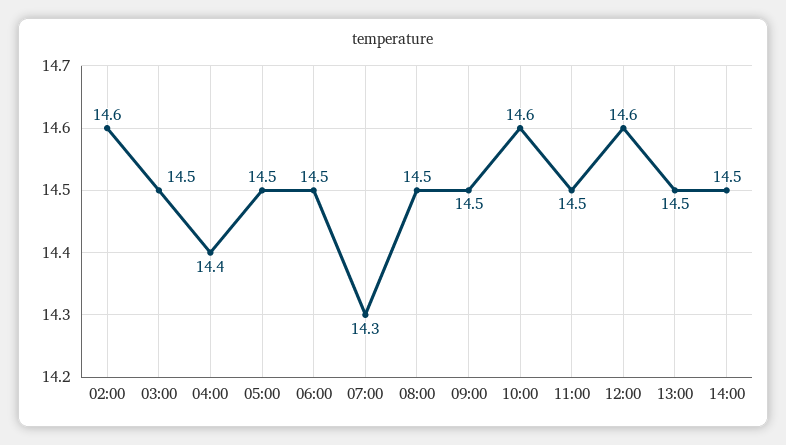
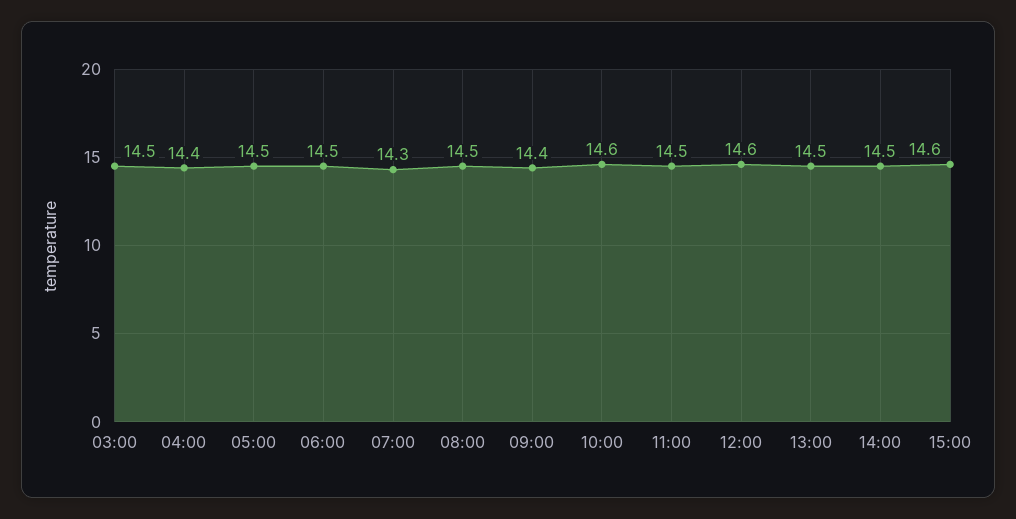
02:00: 14.6 -> none
09:00: 14.5 -> 14.4
15:00: none -> 14.6

